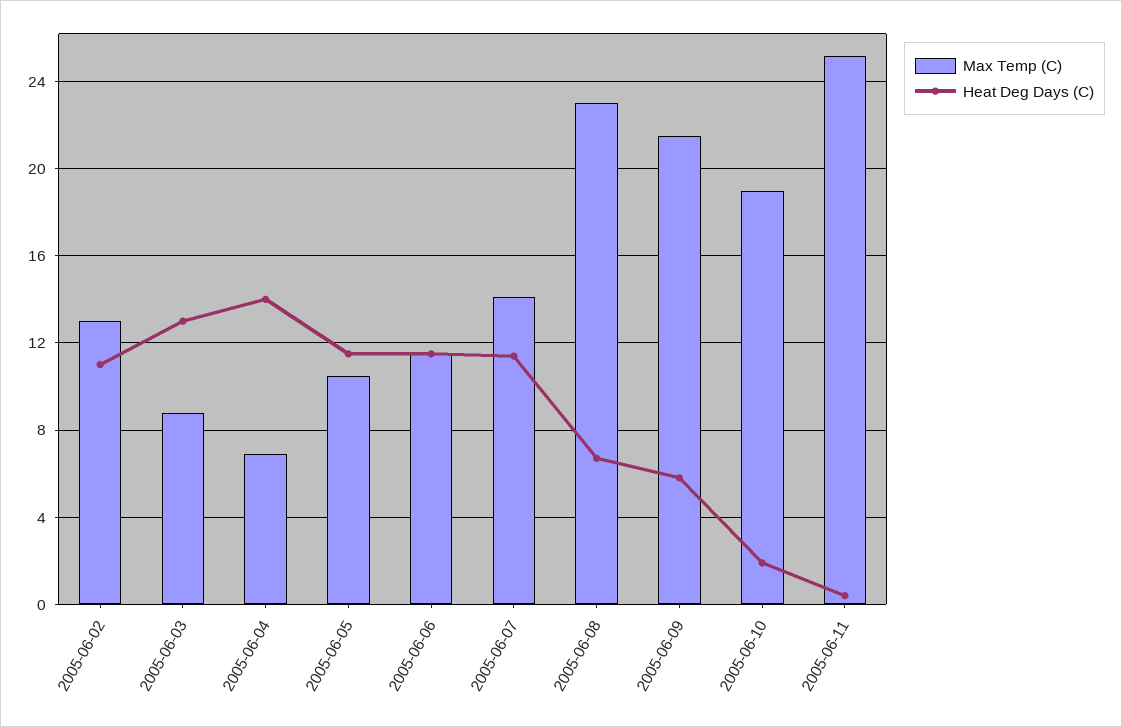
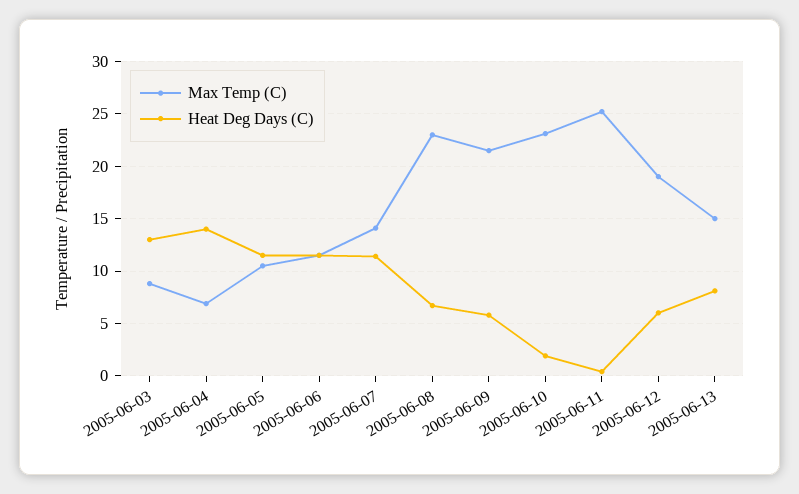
Max Temp (C), 2005-06-02: 13 -> none
Heat Deg Days (C), 2005-06-02: 11 -> none
Max Temp (C), 2005-06-10: 19 -> 23
Max Temp (C), 2005-06-12: none -> 19
Heat Deg Days (C), 2005-06-12: none -> 6
Max Temp (C), 2005-06-13: none -> 15
Heat Deg Days (C), 2005-06-13: none -> 8

